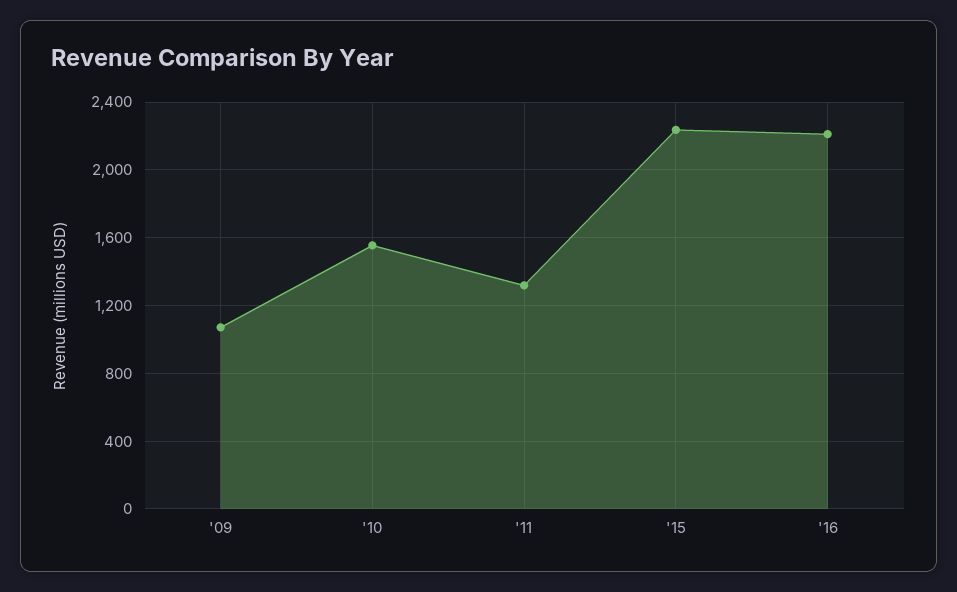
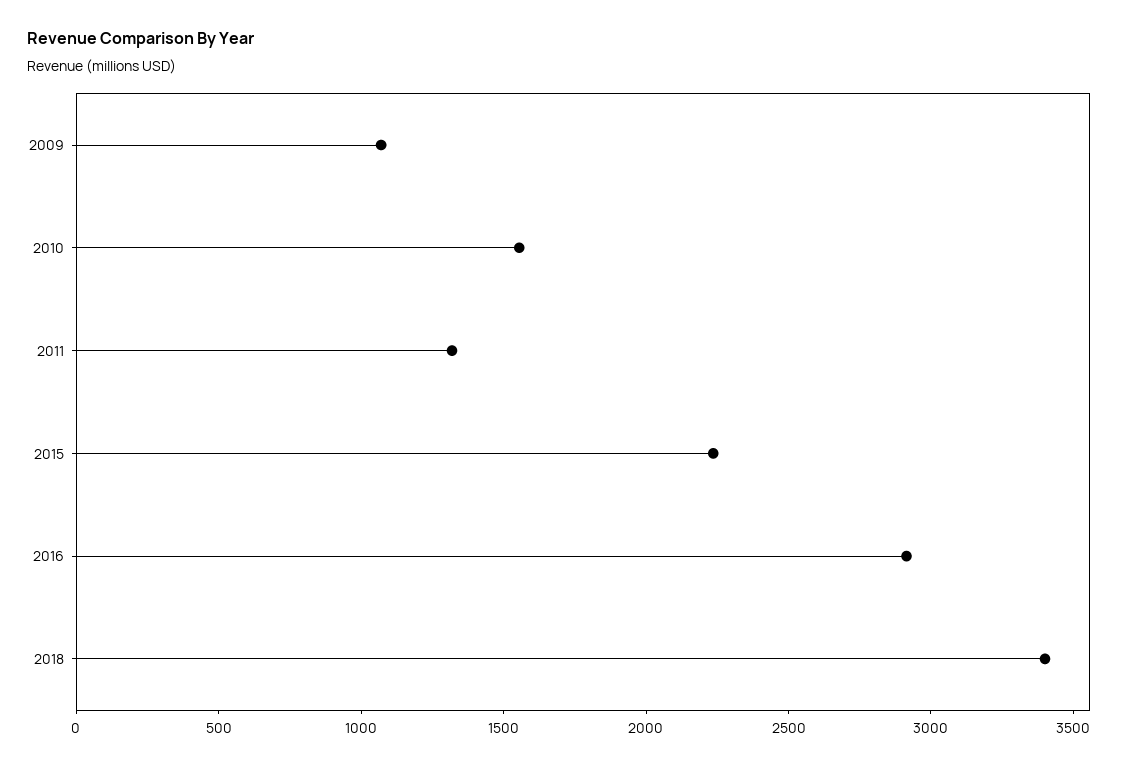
'16: 2200 -> 2900
2018: none -> 3400

